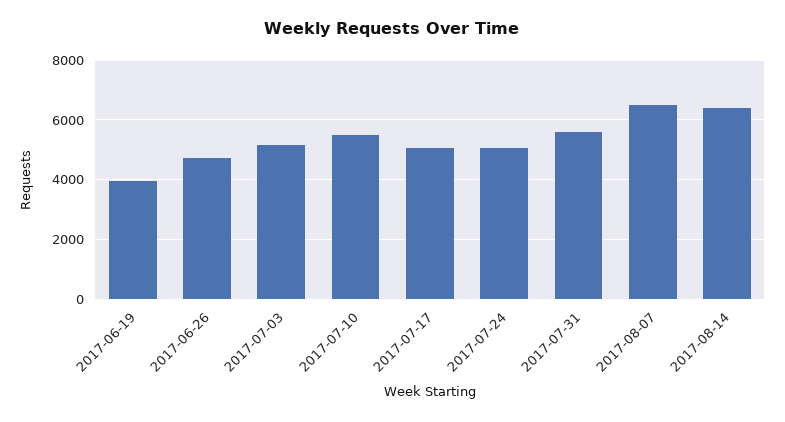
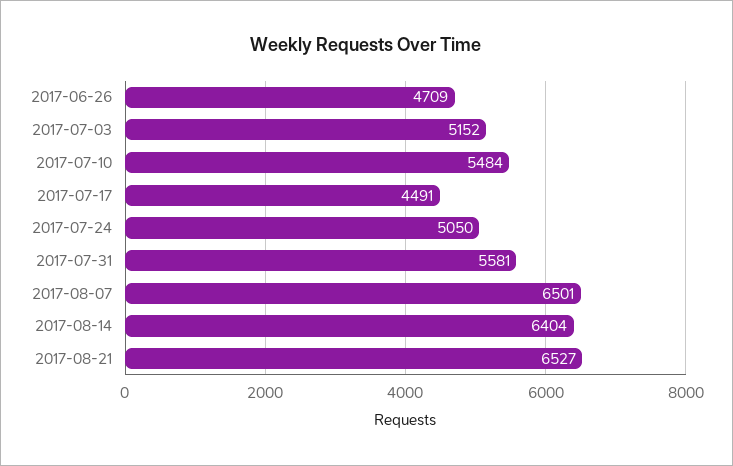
2017-06-19: 4000 -> none
2017-07-17: 5000 -> 4491
2017-08-21: none -> 6527

